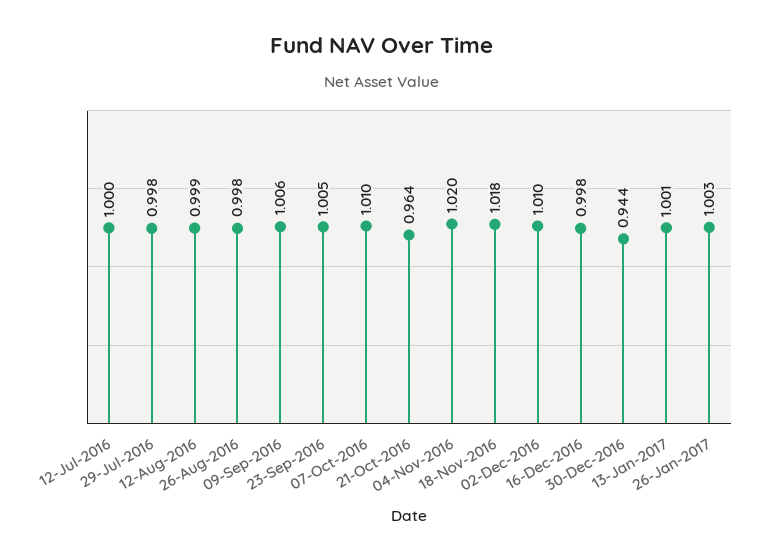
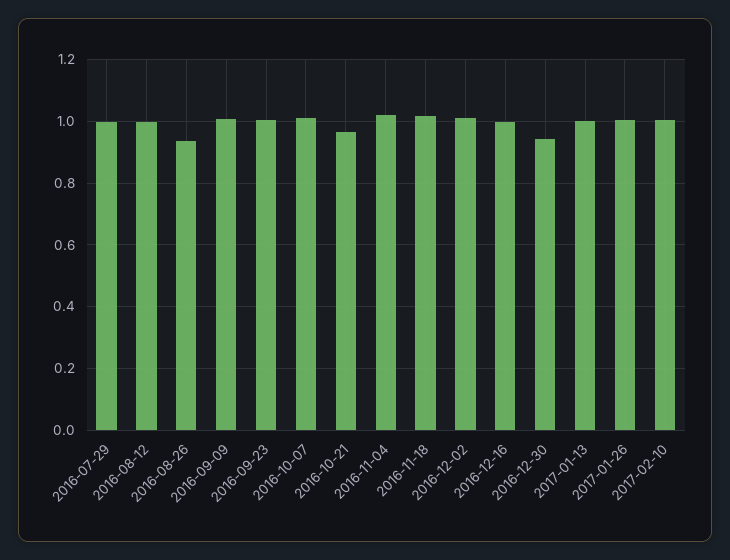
12-Jul-2016: 1 -> none
26-Aug-2016: 0.998 -> 0.94
2017-02-10: none -> 1

